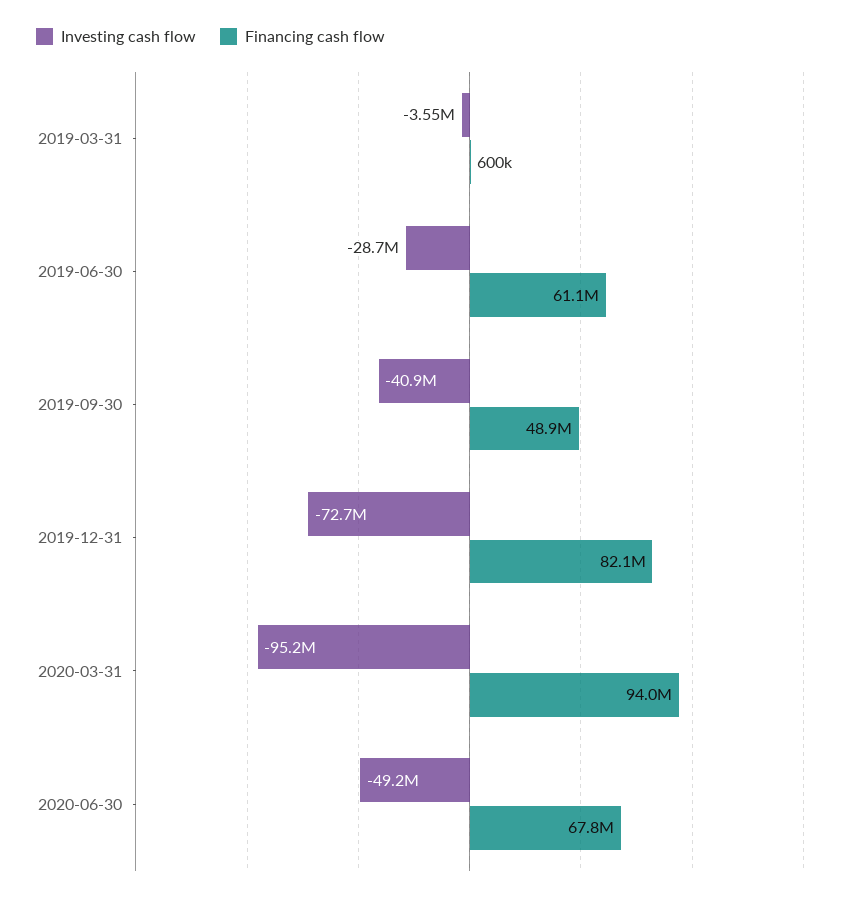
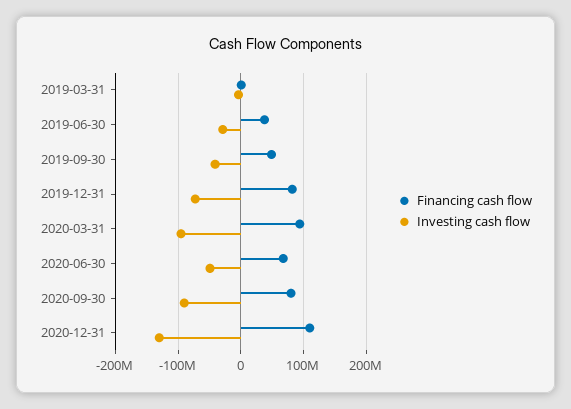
Financing cash flow, 2019-06-30: 61100000 -> 40000000
Financing cash flow, 2020-09-30: none -> 80000000
Investing cash flow, 2020-09-30: none -> -90000000
Financing cash flow, 2020-12-31: none -> 110000000
Investing cash flow, 2020-12-31: none -> -130000000

